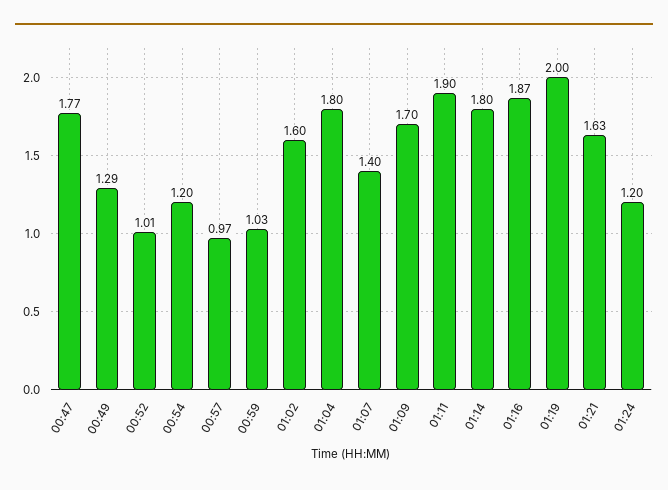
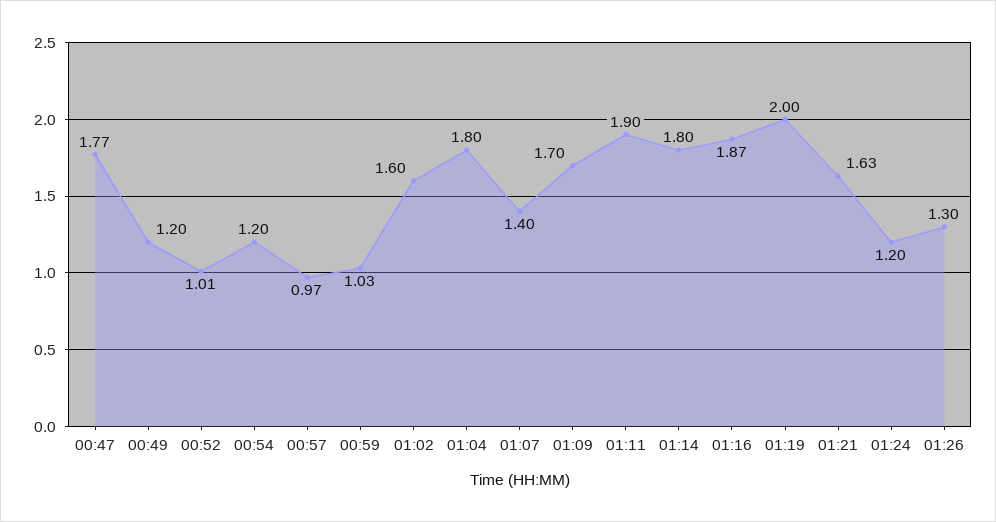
00:49: 1.29 -> 1.2
01:26: none -> 1.3

